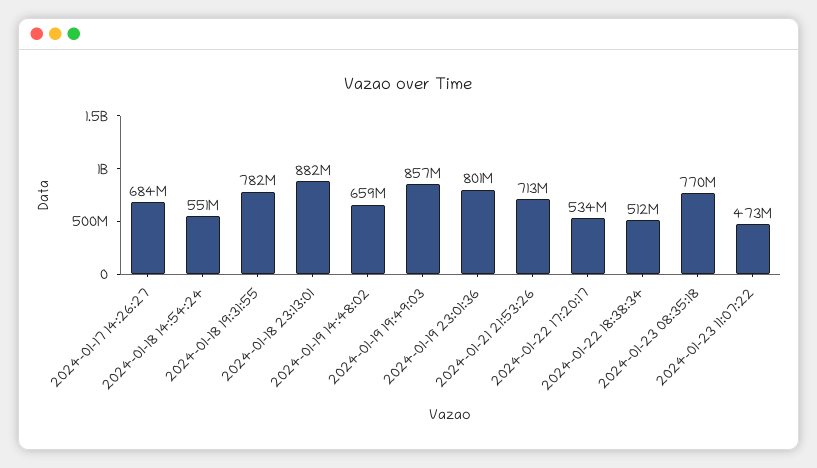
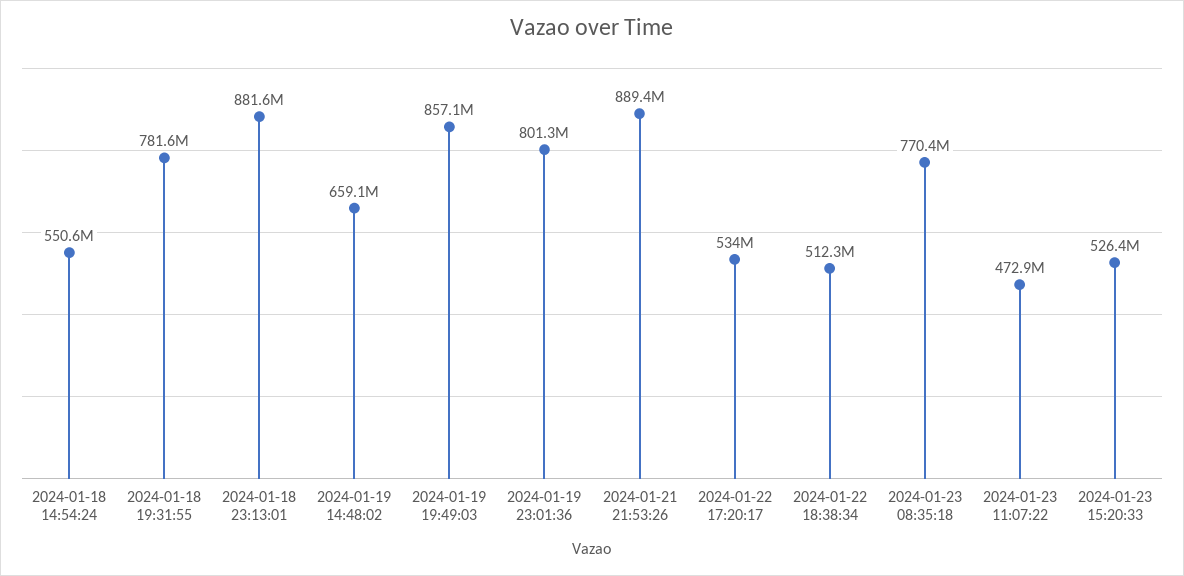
2024-01-17 14:26:27: 684000000 -> none
2024-01-21 21:53:26: 713000000 -> 889400000
2024-01-23 15:20:33: none -> 526400000

